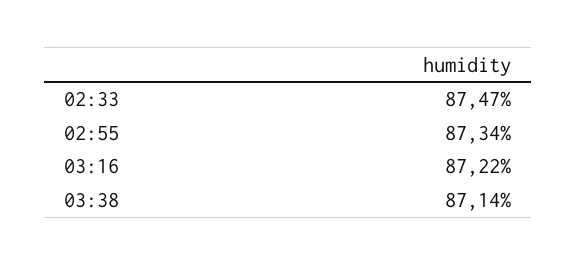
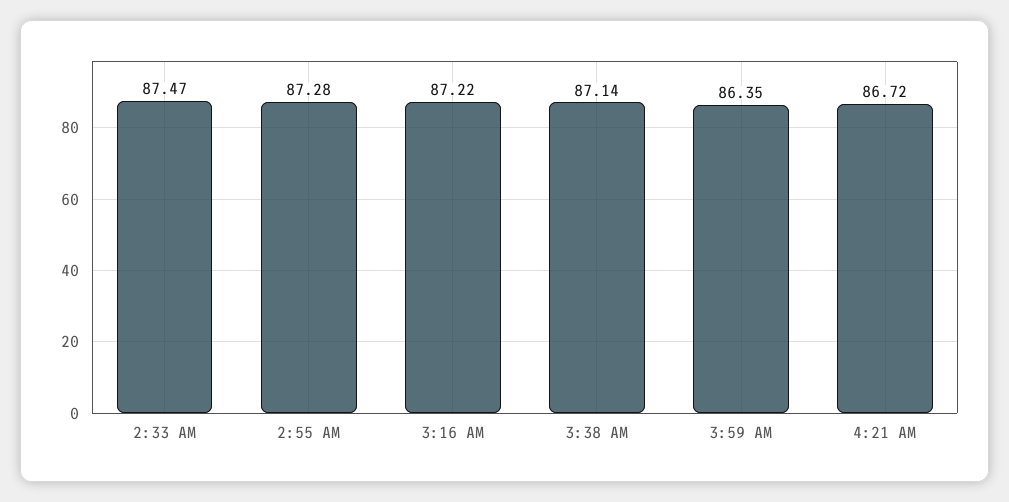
02:55: 87.34 -> 87.28
3:59 AM: none -> 86.35
4:21 AM: none -> 86.72

